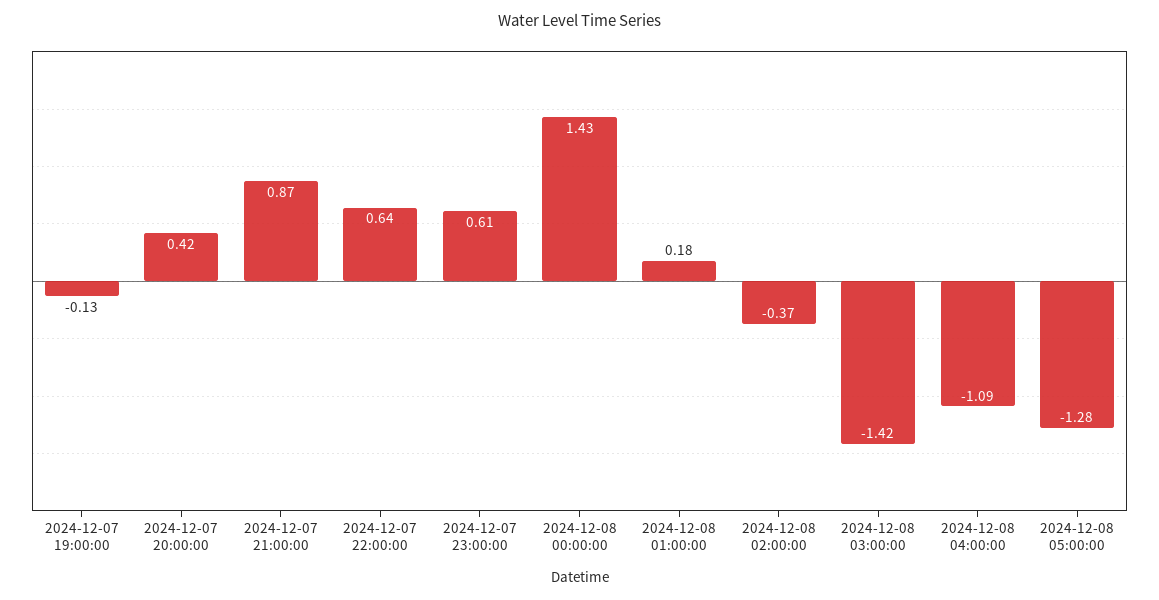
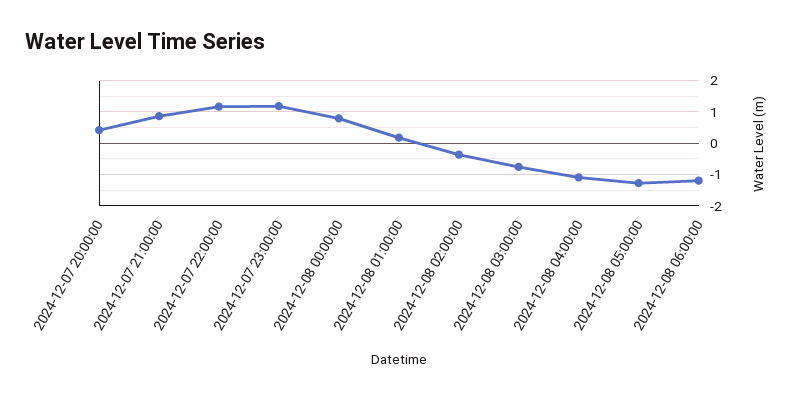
2024-12-07 19:00:00: -0.13 -> none
2024-12-07 22:00:00: 0.64 -> 1.2
2024-12-07 23:00:00: 0.61 -> 1.2
2024-12-08 00:00:00: 1.43 -> 0.8
2024-12-08 03:00:00: -1.42 -> -0.8
2024-12-08 06:00:00: none -> -1.2

